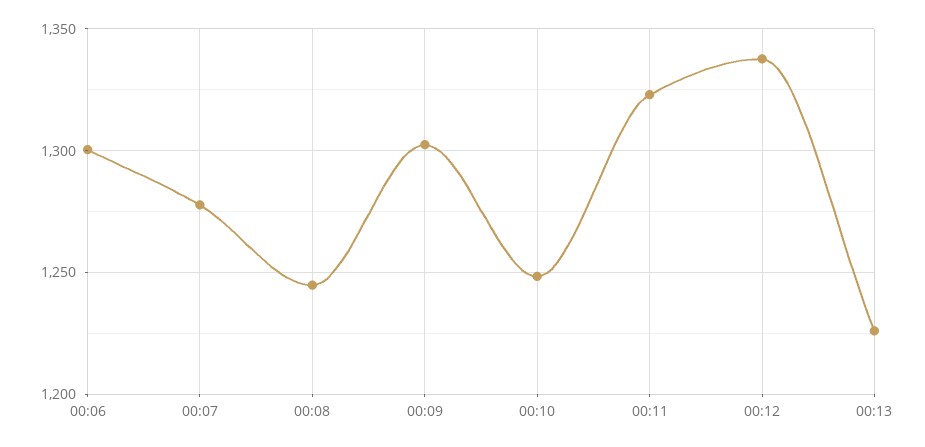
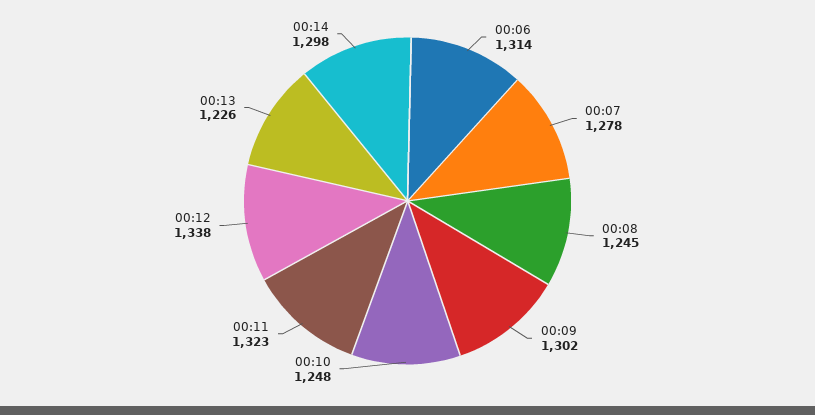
00:06: 1300 -> 1314
00:14: none -> 1298

